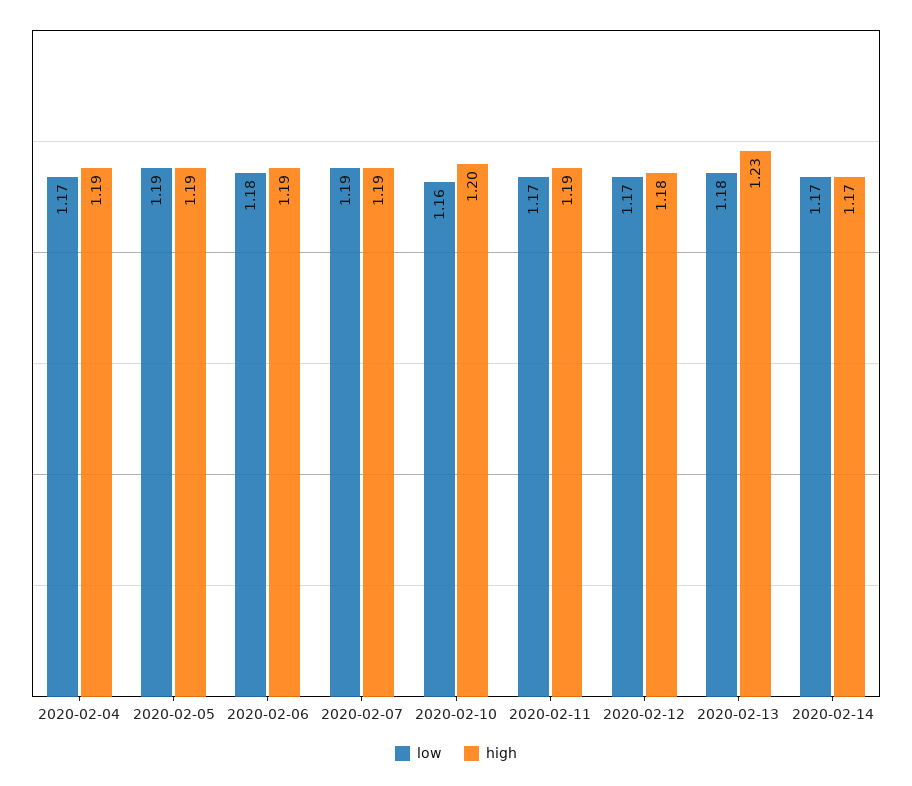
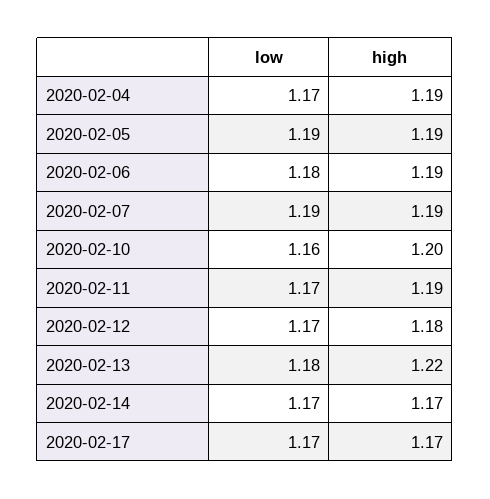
high, 2020-02-13: 1.23 -> 1.22
low, 2020-02-17: none -> 1.17
high, 2020-02-17: none -> 1.17

